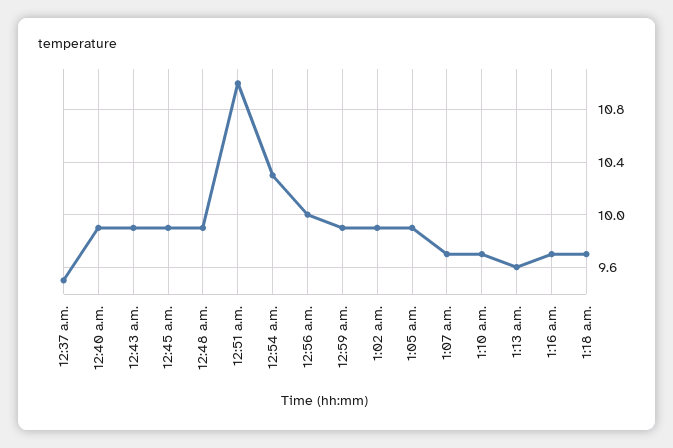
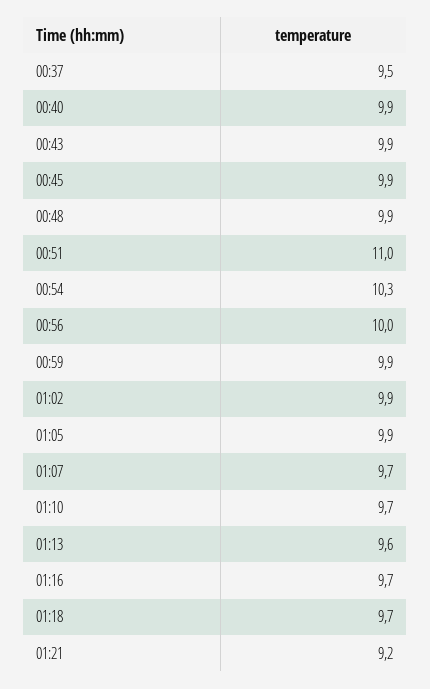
01:21: none -> 9.2

